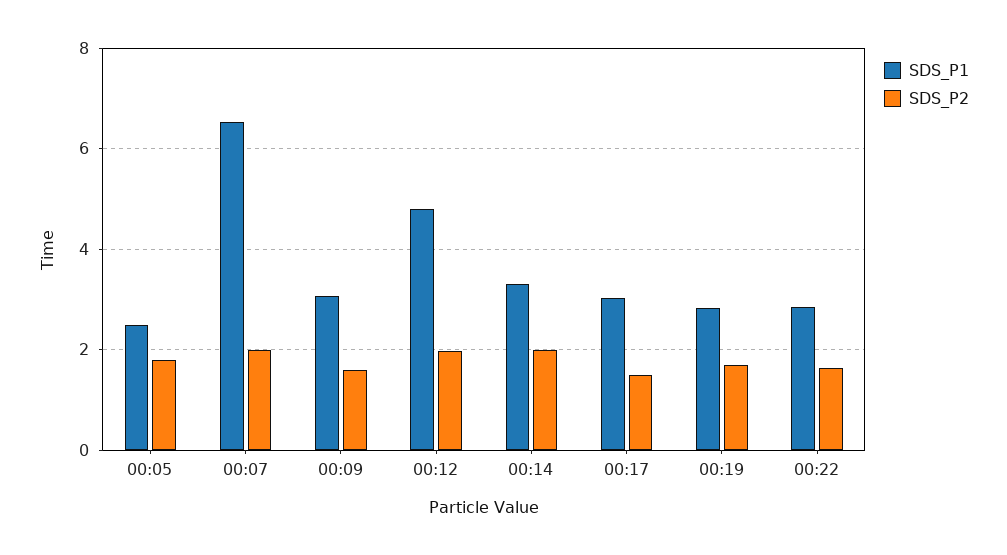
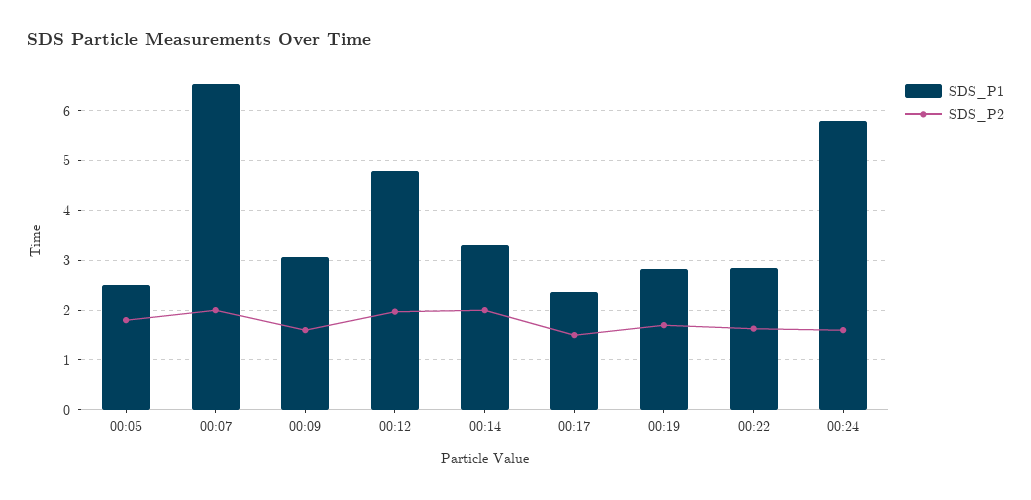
SDS_P1, 00:17: 3 -> 2.4
SDS_P1, 00:24: none -> 5.8
SDS_P2, 00:24: none -> 1.6

